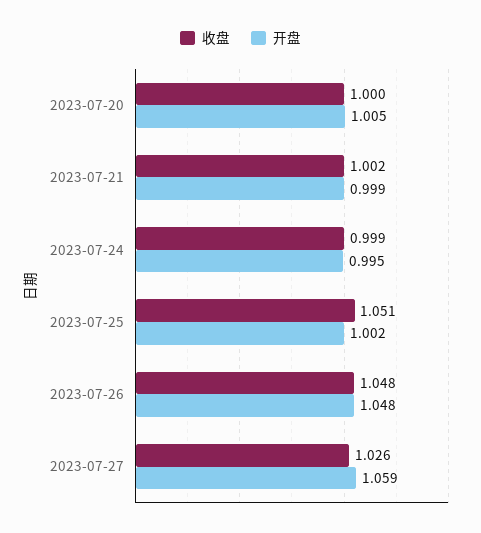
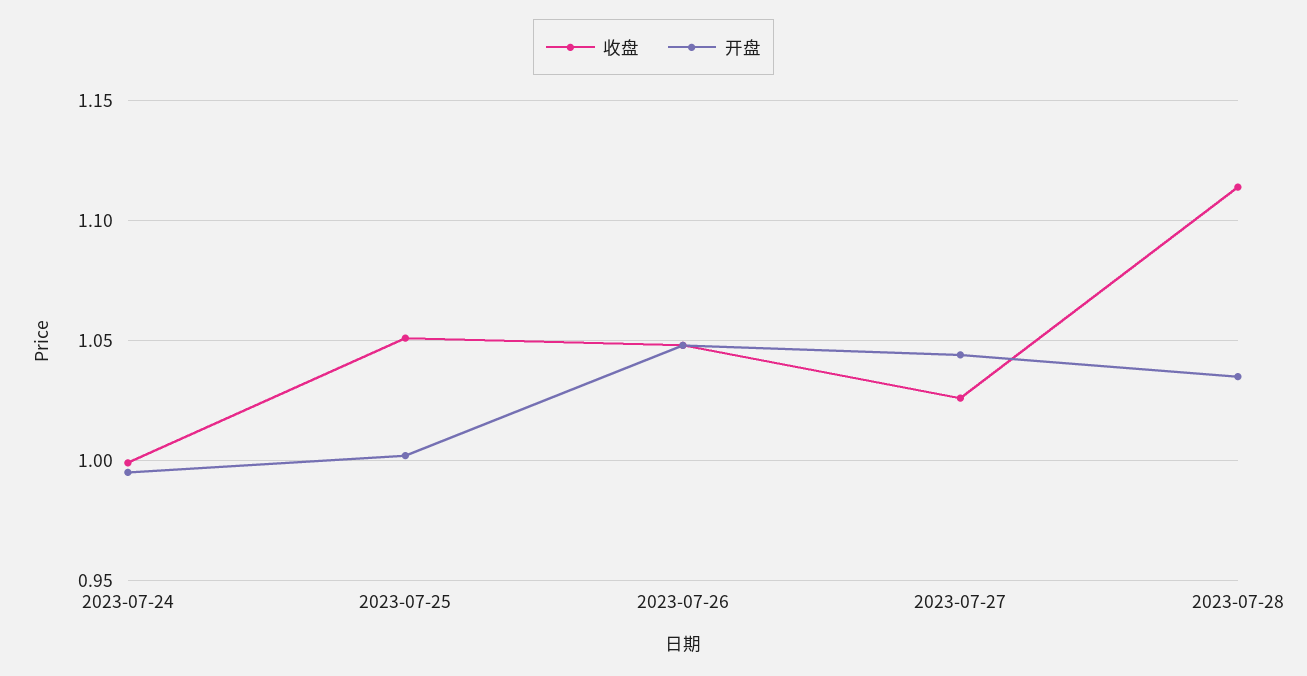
收盘, 2023-07-20: 1 -> none
开盘, 2023-07-20: 1.005 -> none
收盘, 2023-07-21: 1.002 -> none
开盘, 2023-07-21: 0.999 -> none
开盘, 2023-07-27: 1.059 -> 1.045
收盘, 2023-07-28: none -> 1.115
开盘, 2023-07-28: none -> 1.035

